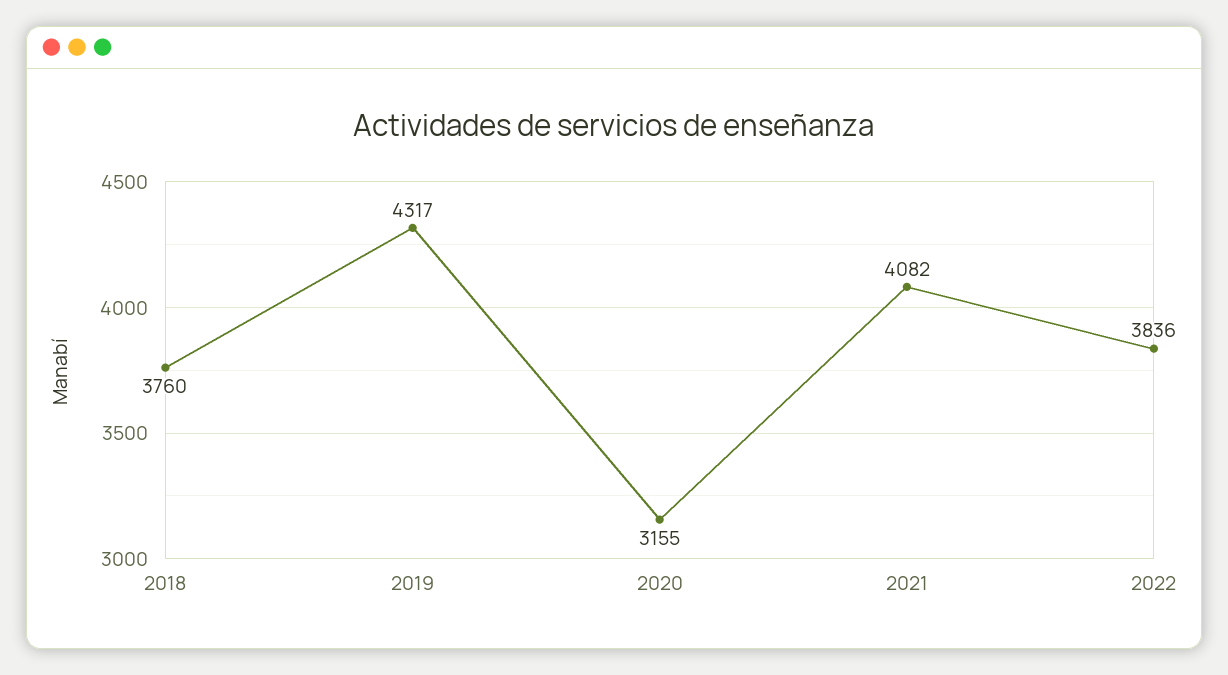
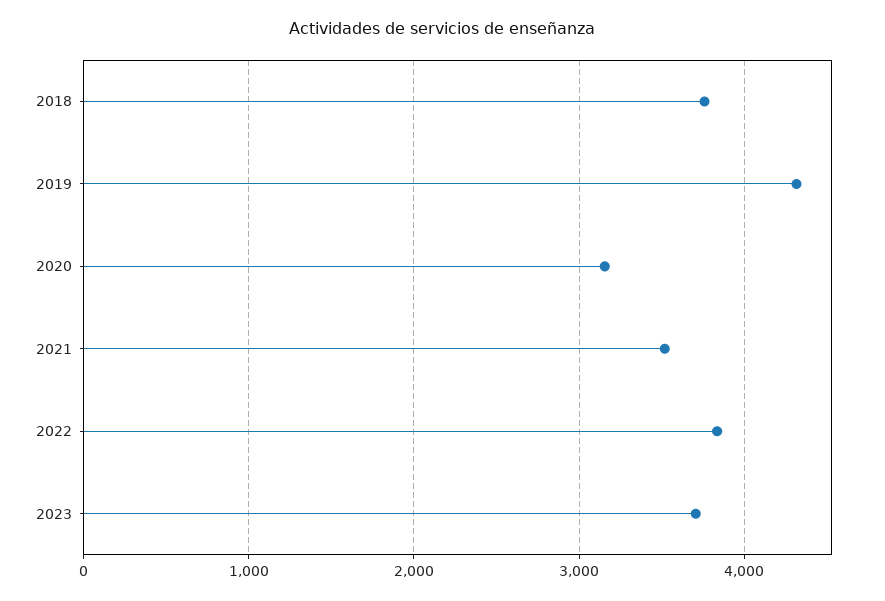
2021: 4082 -> 3500
2023: none -> 3700

